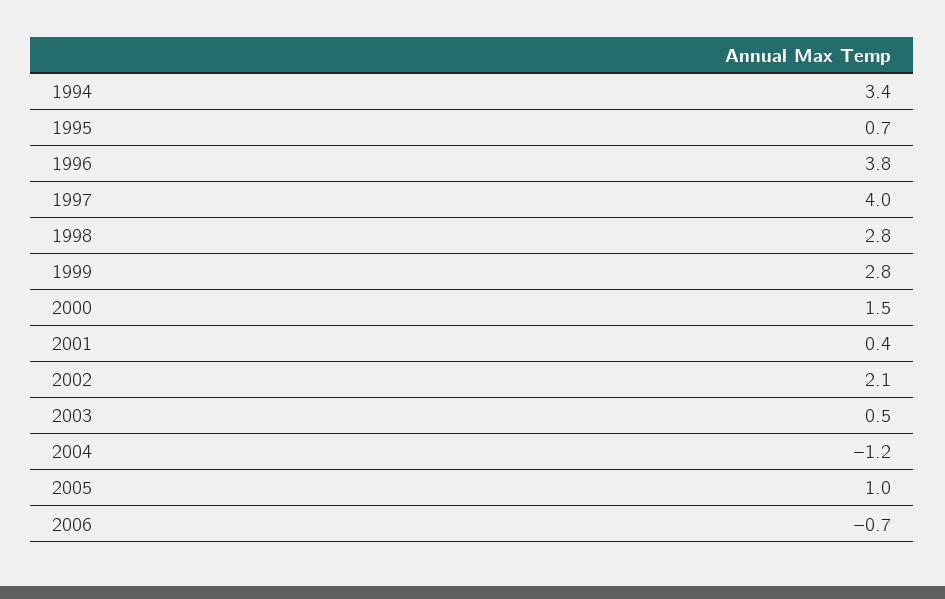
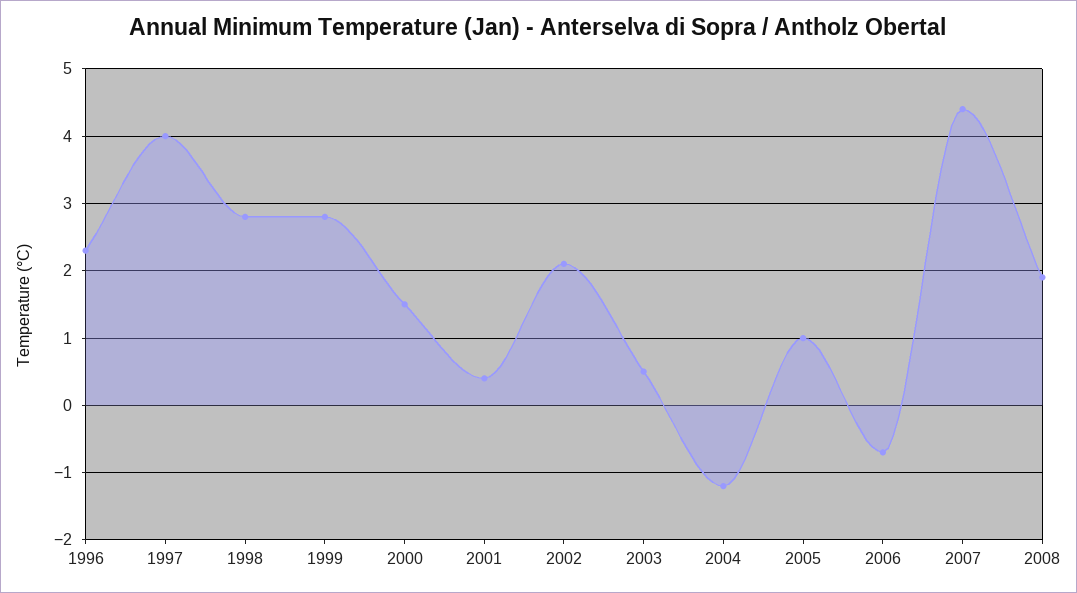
1994: 3.4 -> none
1995: 0.7 -> none
1996: 3.8 -> 2.3
2007: none -> 4.4
2008: none -> 1.9

